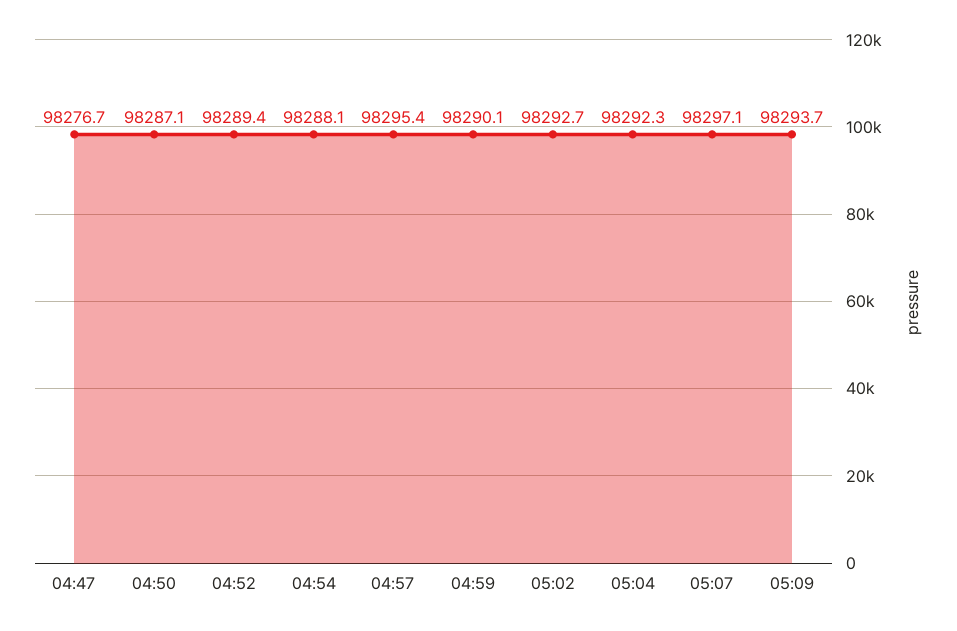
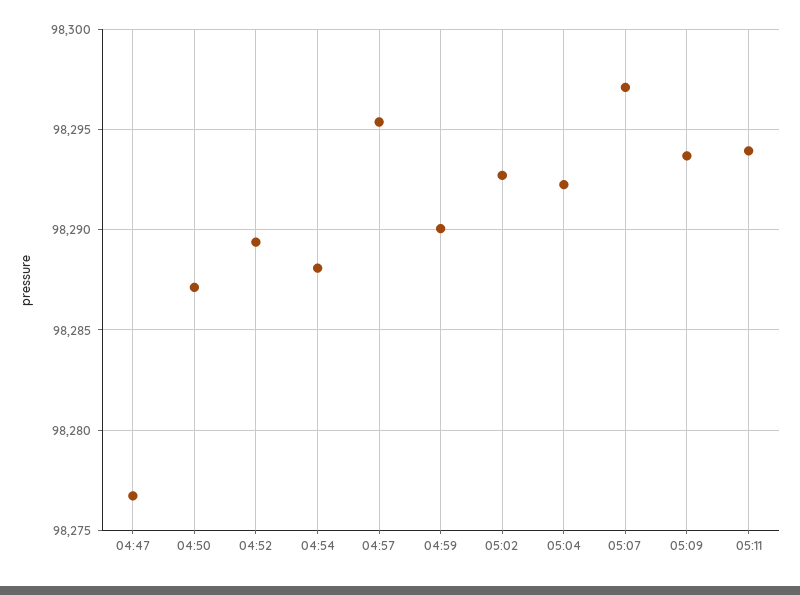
05:11: none -> 98294

